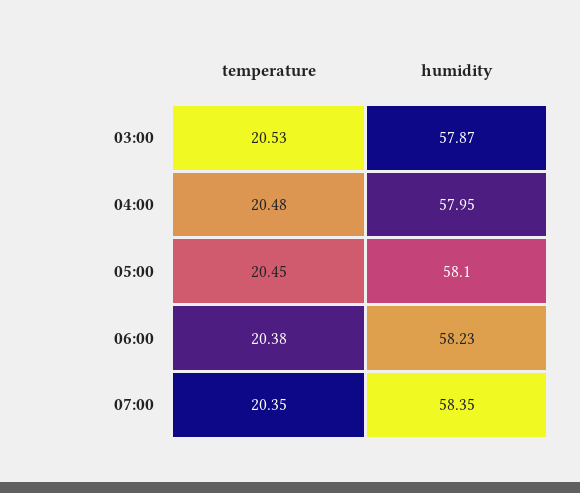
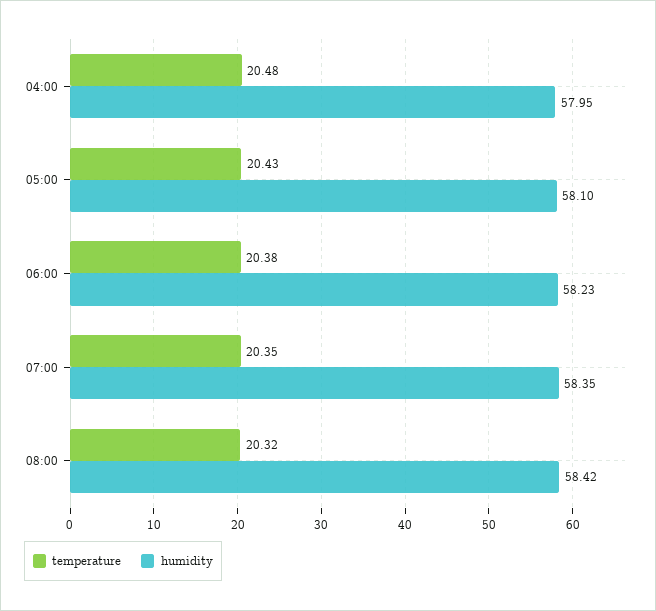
temperature, 03:00: 20.53 -> none
humidity, 03:00: 57.87 -> none
temperature, 05:00: 20.45 -> 20.43
temperature, 08:00: none -> 20.32
humidity, 08:00: none -> 58.42

